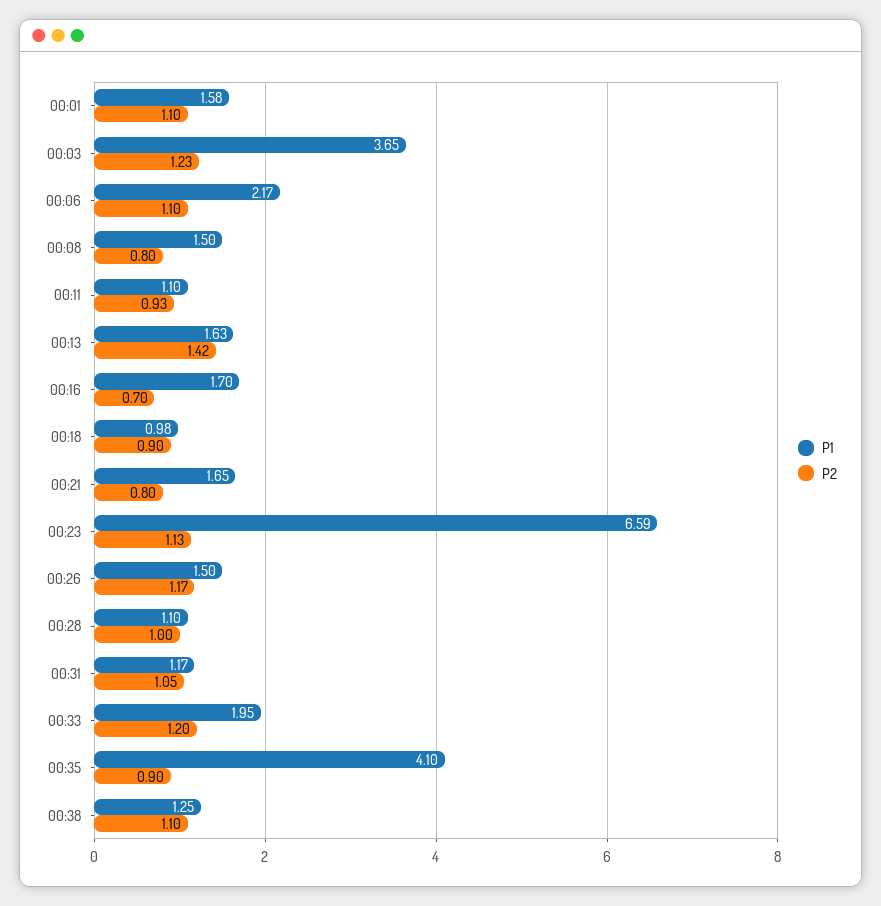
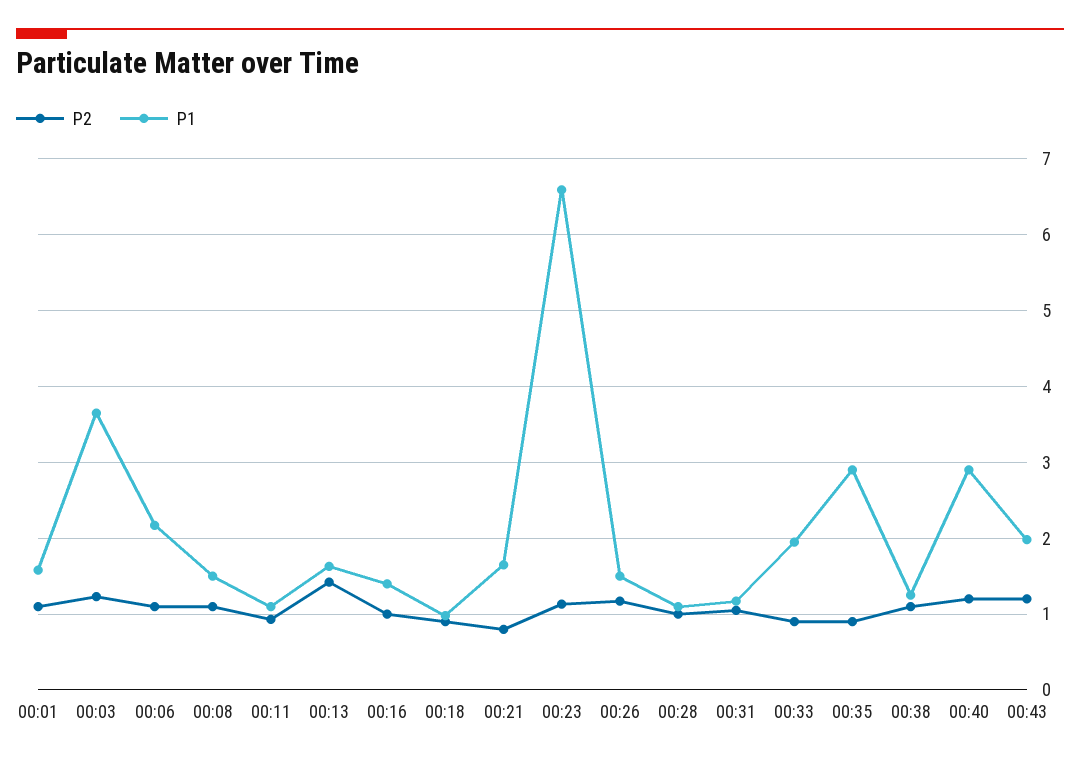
P2, 00:08: 0.8 -> 1.1
P1, 00:16: 1.7 -> 1.4
P2, 00:16: 0.7 -> 1
P2, 00:33: 1.2 -> 0.9
P1, 00:35: 4.1 -> 2.9
P2, 00:40: none -> 1.2
P1, 00:40: none -> 2.9
P2, 00:43: none -> 1.2
P1, 00:43: none -> 2

